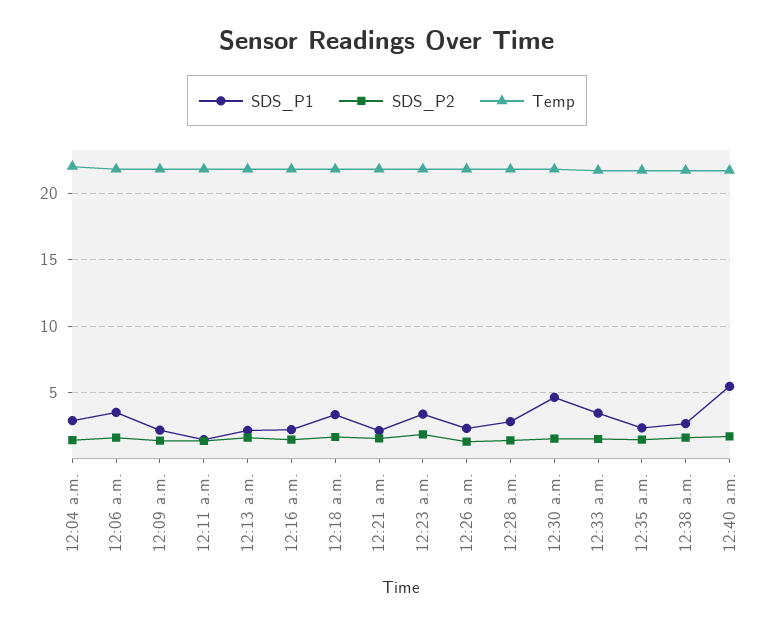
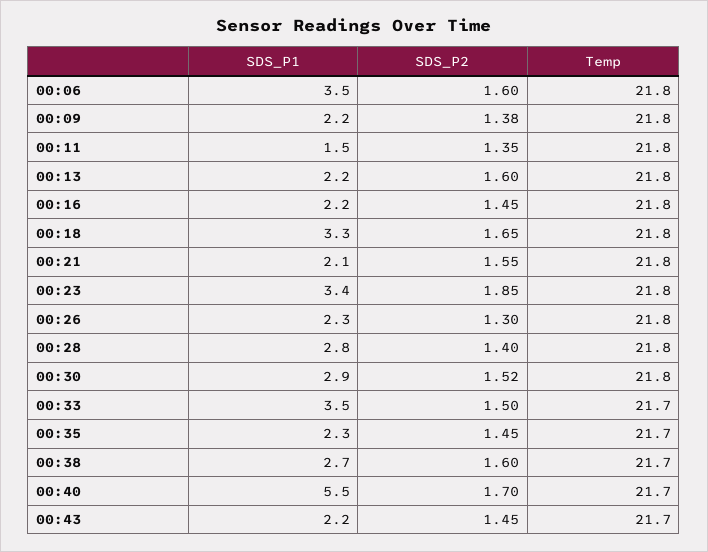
SDS_P1, 12:04 a.m.: 3 -> none
SDS_P2, 12:04 a.m.: 1.5 -> none
Temp, 12:04 a.m.: 22 -> none
SDS_P1, 12:30 a.m.: 4.5 -> 2.9
SDS_P1, 00:43: none -> 2.2
SDS_P2, 00:43: none -> 1.45
Temp, 00:43: none -> 21.7

